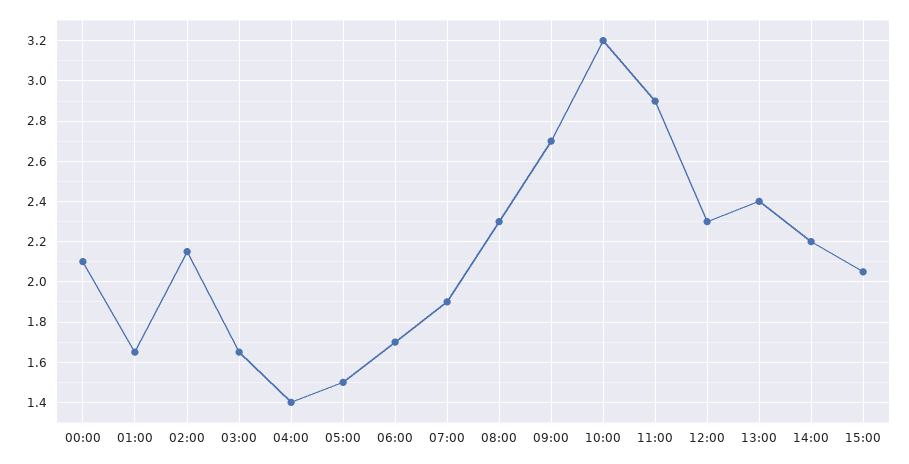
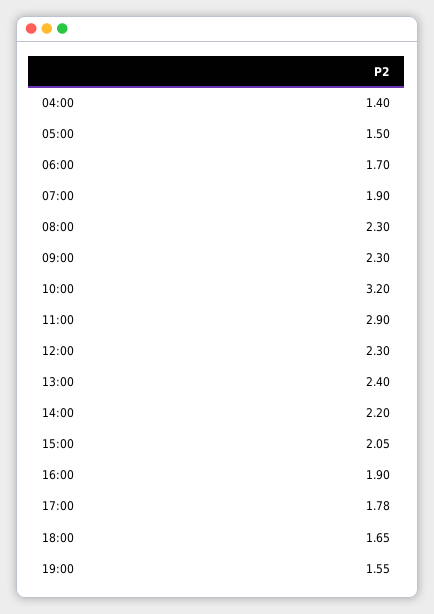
00:00: 2.1 -> none
01:00: 1.65 -> none
02:00: 2.15 -> none
03:00: 1.65 -> none
09:00: 2.7 -> 2.3
16:00: none -> 1.9
17:00: none -> 1.78
18:00: none -> 1.65
19:00: none -> 1.55

